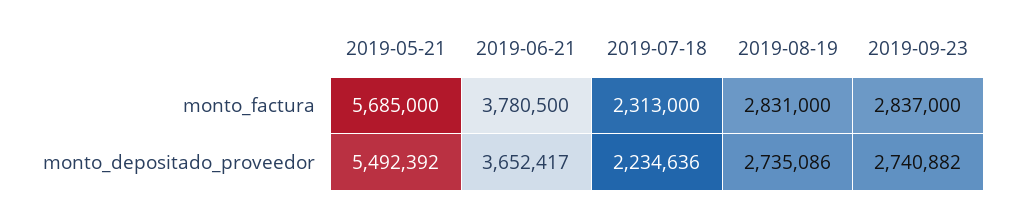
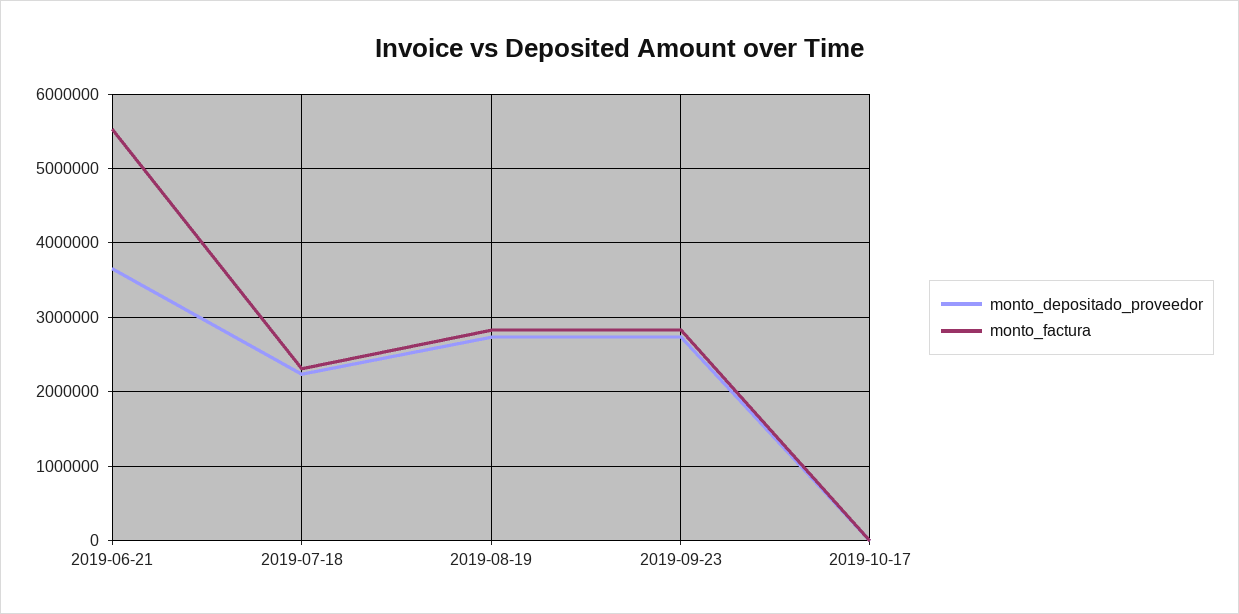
monto_factura, 2019-05-21: 5685000 -> none
monto_factura, 2019-06-21: 3780500 -> 5500000
monto_depositado_proveedor, 2019-05-21: 5492392 -> none
monto_depositado_proveedor, 2019-10-17: none -> 0
monto_factura, 2019-10-17: none -> 0

